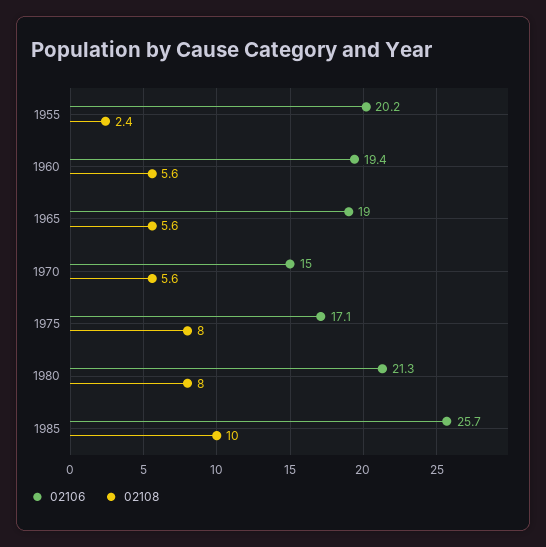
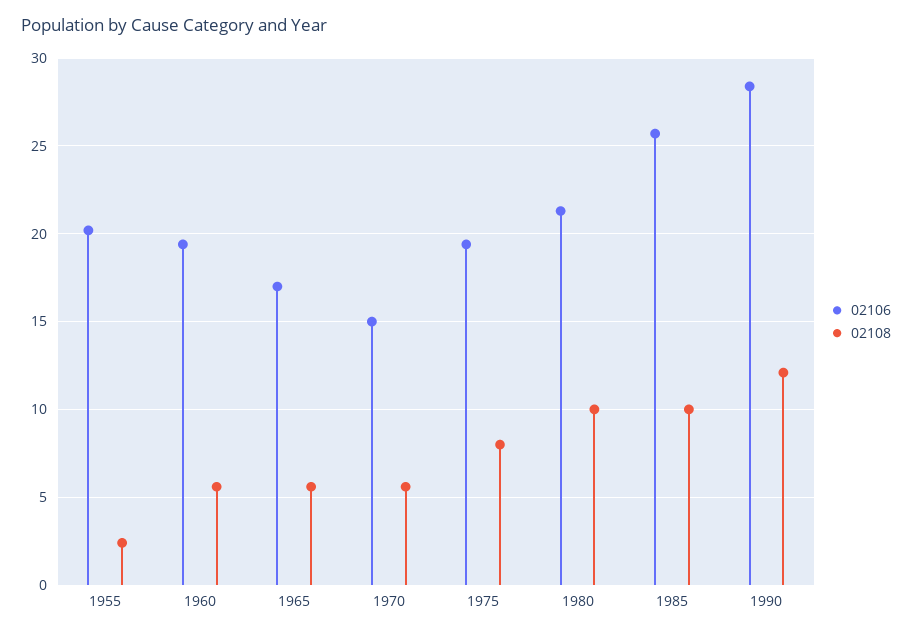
02106, 1965: 19 -> 17
02106, 1975: 17.1 -> 19.5
02108, 1980: 8 -> 10
02106, 1990: none -> 28.5
02108, 1990: none -> 12

